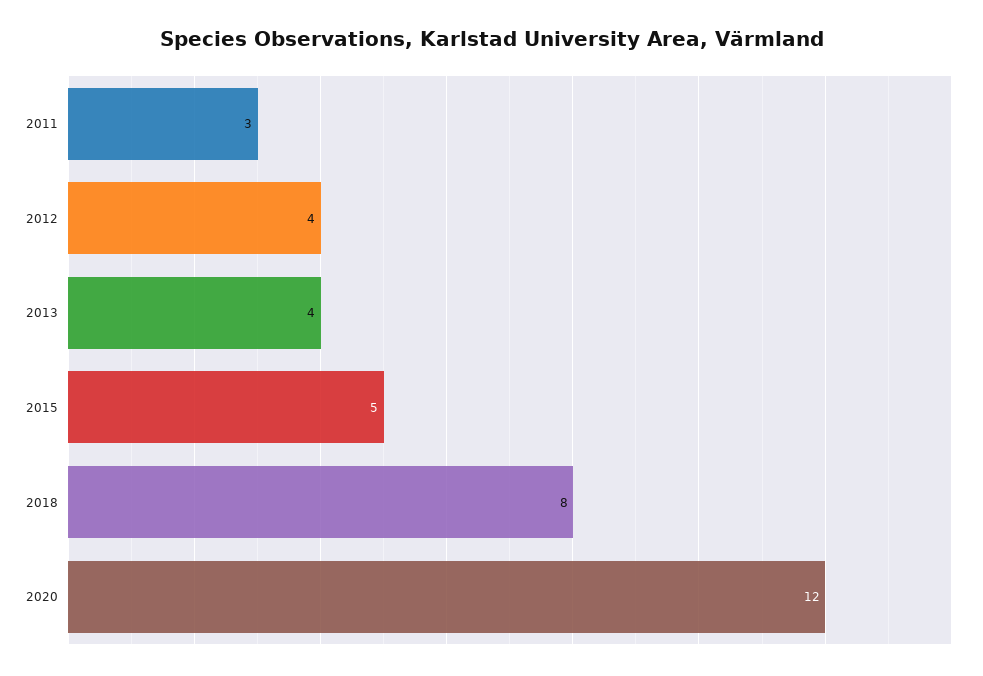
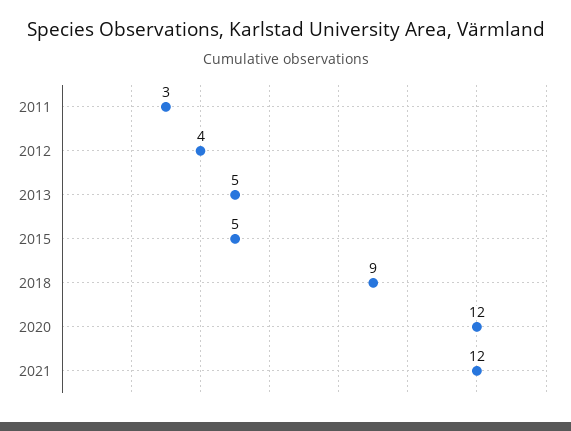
2013: 4 -> 5
2018: 8 -> 9
2021: none -> 12

